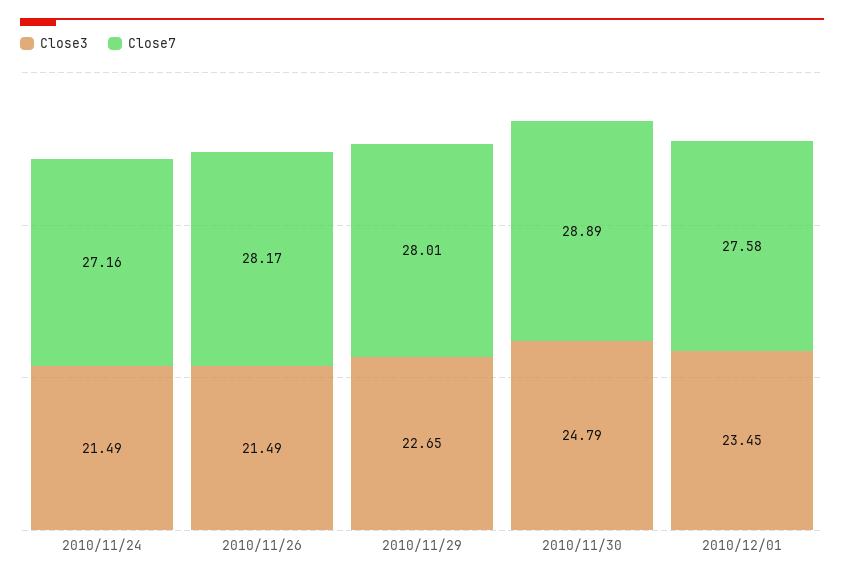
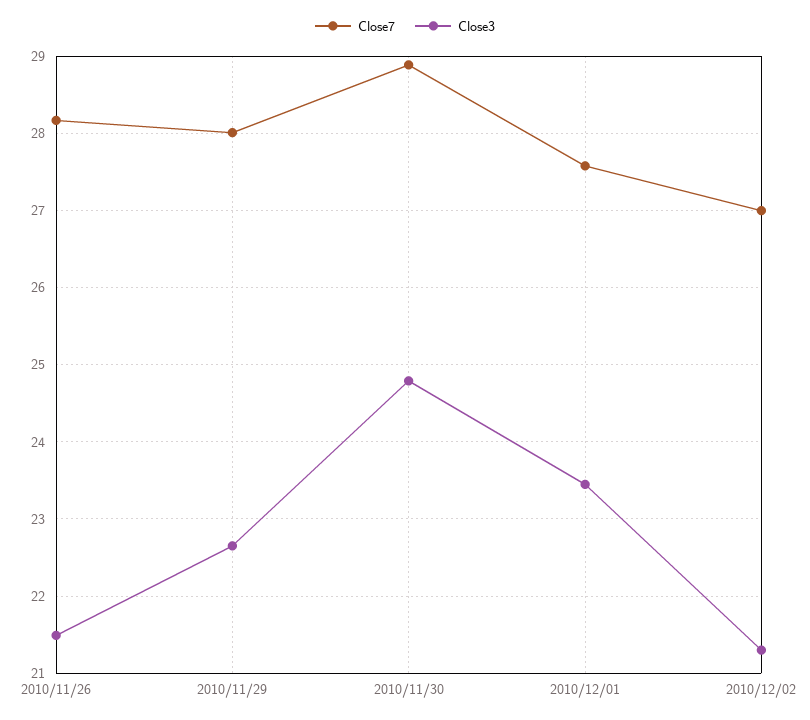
Close3, 2010/11/24: 21.49 -> none
Close7, 2010/11/24: 27.16 -> none
Close7, 2010/12/02: none -> 27
Close3, 2010/12/02: none -> 21.3

